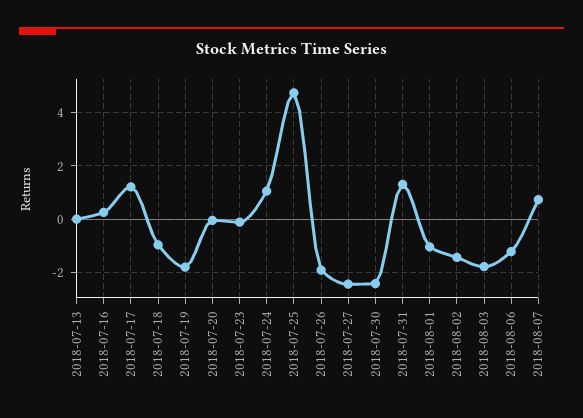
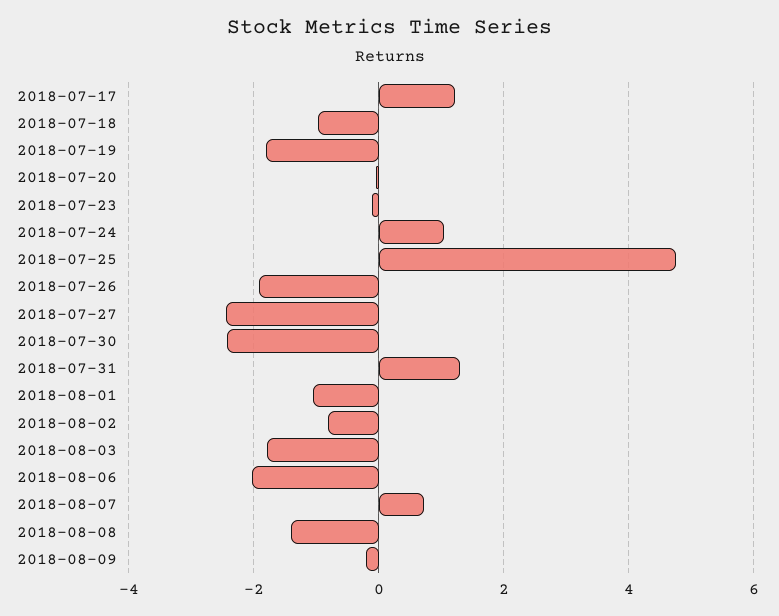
2018-07-13: 0 -> none
2018-07-16: 0.25 -> none
2018-08-02: -1.5 -> -0.8
2018-08-06: -1.25 -> -2
2018-08-08: none -> -1.4
2018-08-09: none -> -0.2

